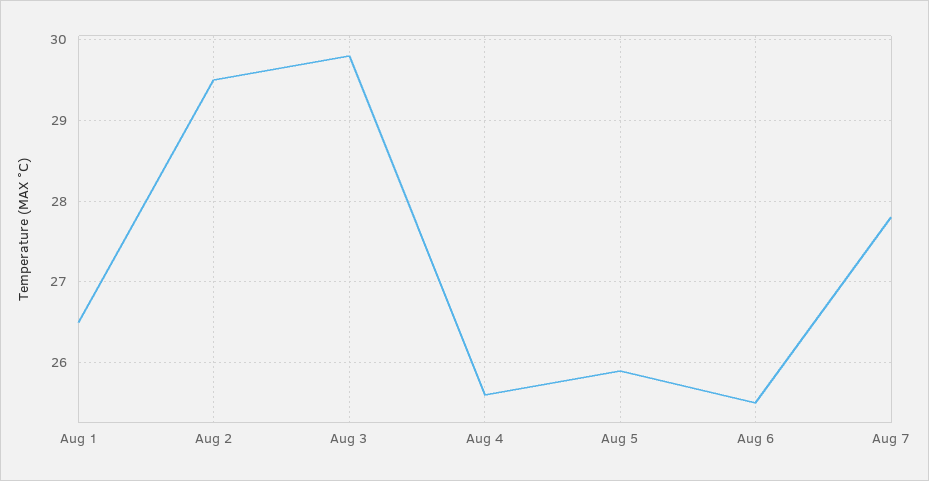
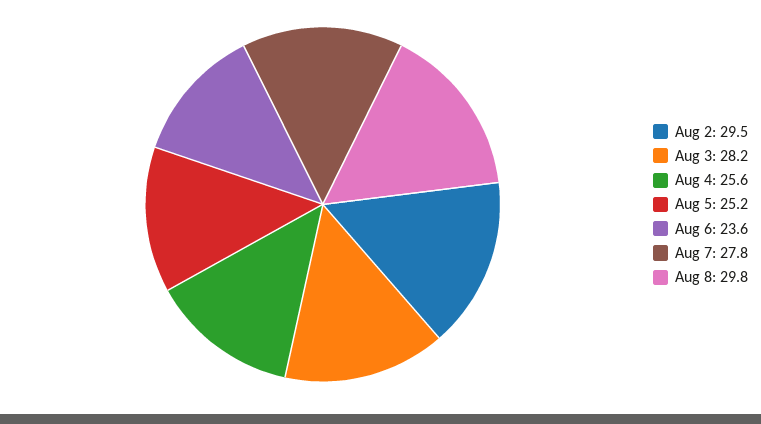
Aug 1: 26.5 -> none
Aug 3: 29.8 -> 28.2
Aug 5: 25.9 -> 25.2
Aug 6: 25.5 -> 23.6
Aug 8: none -> 29.8

